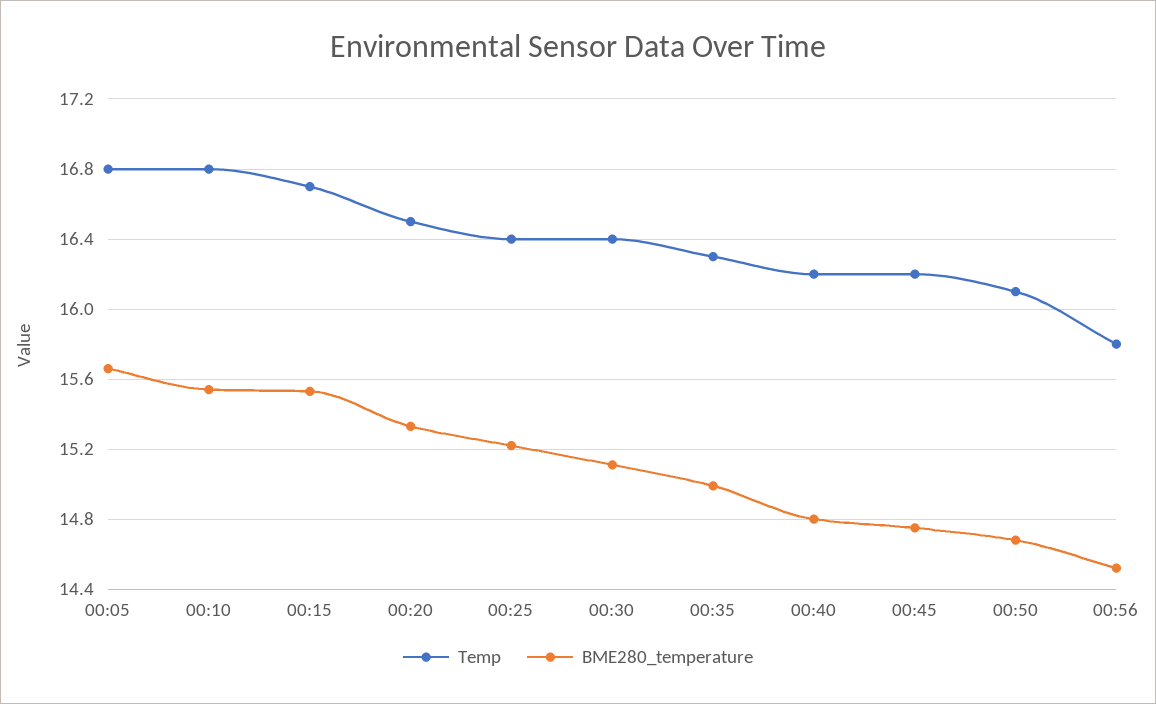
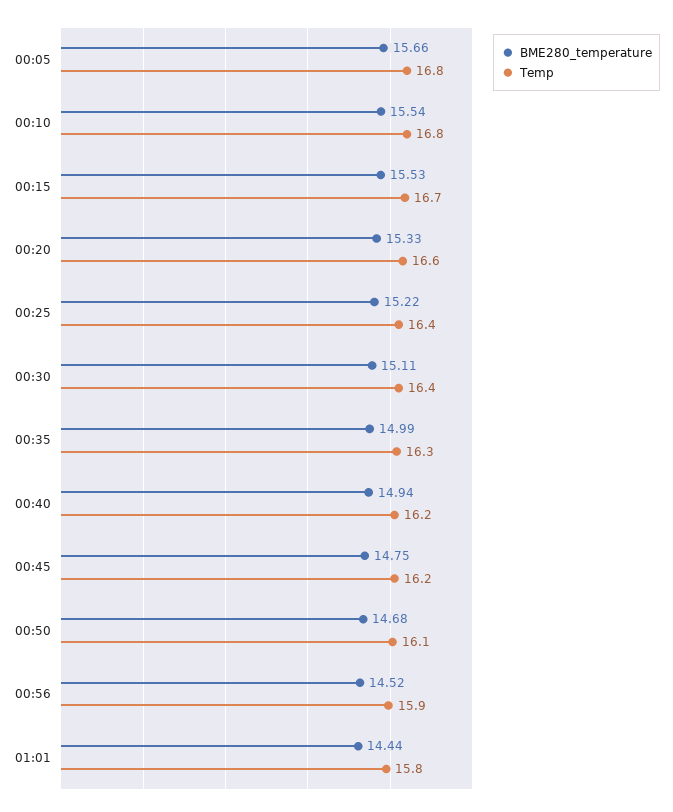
Temp, 00:20: 16.5 -> 16.6
BME280_temperature, 00:40: 14.8 -> 14.94
Temp, 00:56: 15.8 -> 15.9
BME280_temperature, 01:01: none -> 14.44
Temp, 01:01: none -> 15.8

